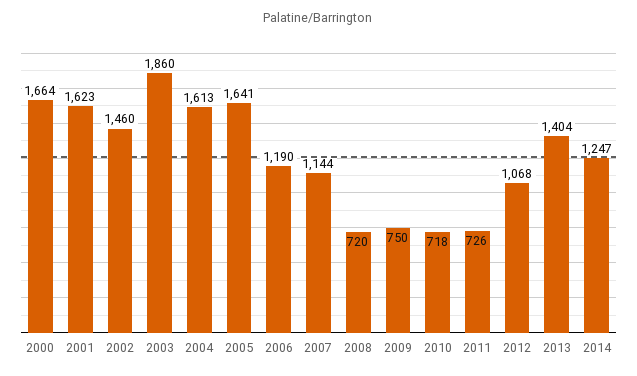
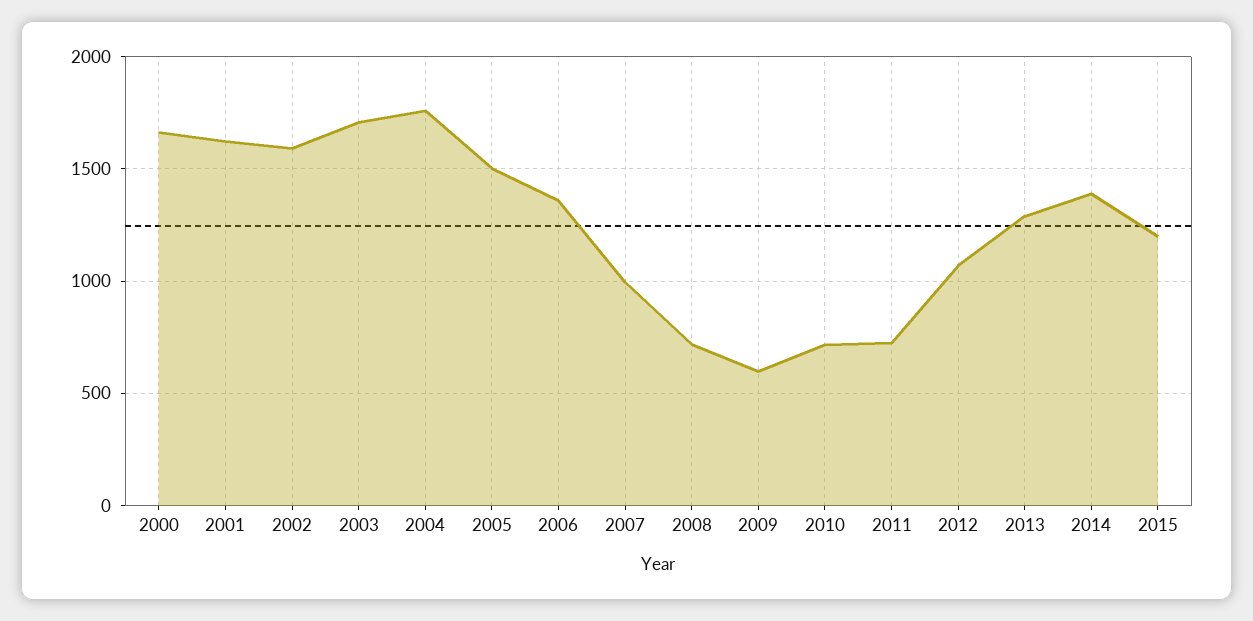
2002: 1460 -> 1600
2003: 1860 -> 1700
2004: 1613 -> 1750
2005: 1641 -> 1500
2006: 1190 -> 1350
2007: 1144 -> 1000
2009: 750 -> 600
2013: 1404 -> 1300
2014: 1247 -> 1400
2015: none -> 1200

